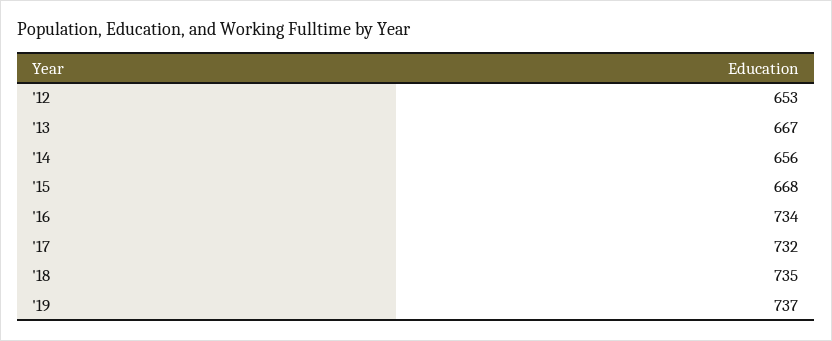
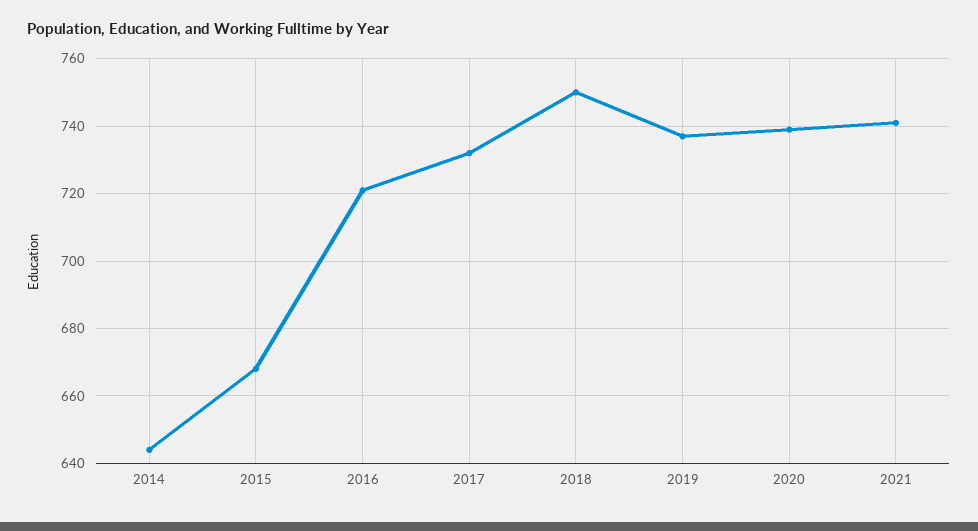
'12: 653 -> none
'13: 667 -> none
'14: 656 -> 645
'16: 734 -> 720
'18: 735 -> 750
2020: none -> 740
2021: none -> 740

